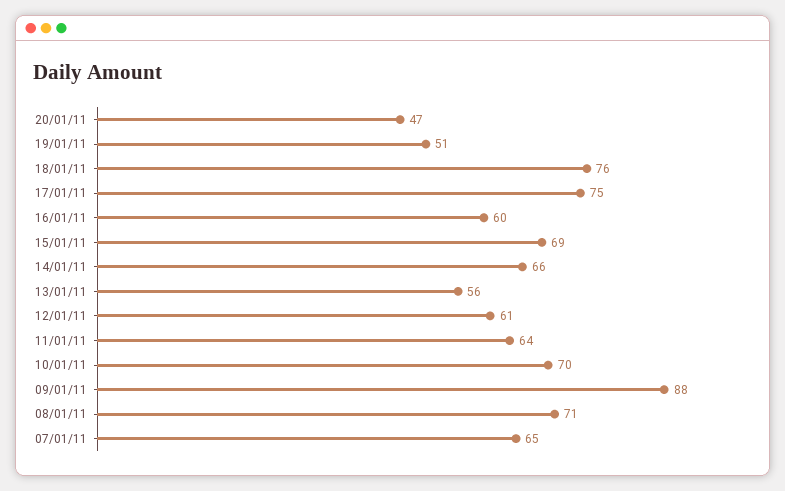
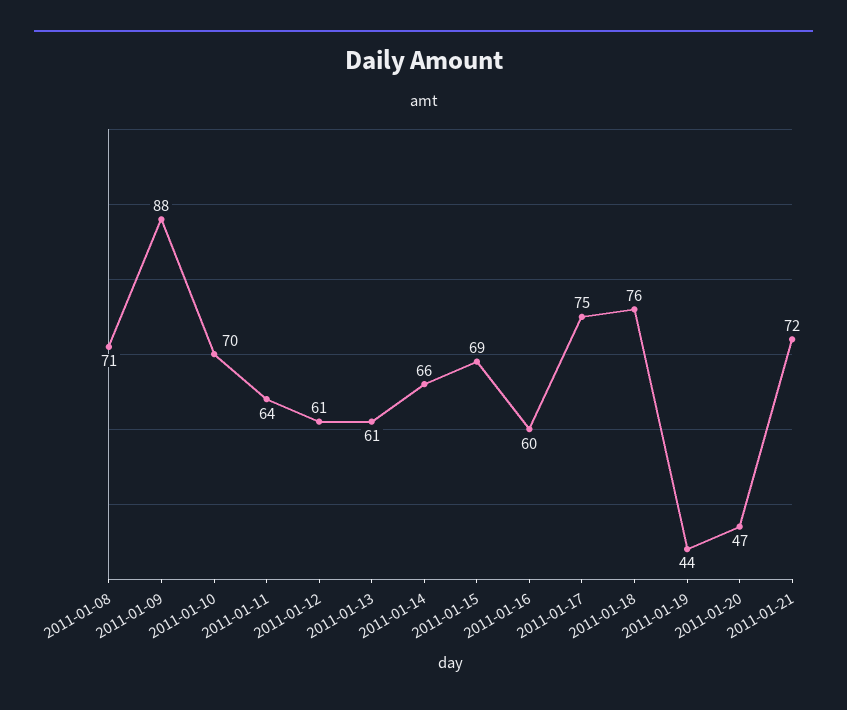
19/01/11: 51 -> 44
13/01/11: 56 -> 61
07/01/11: 65 -> none
2011-01-21: none -> 72

